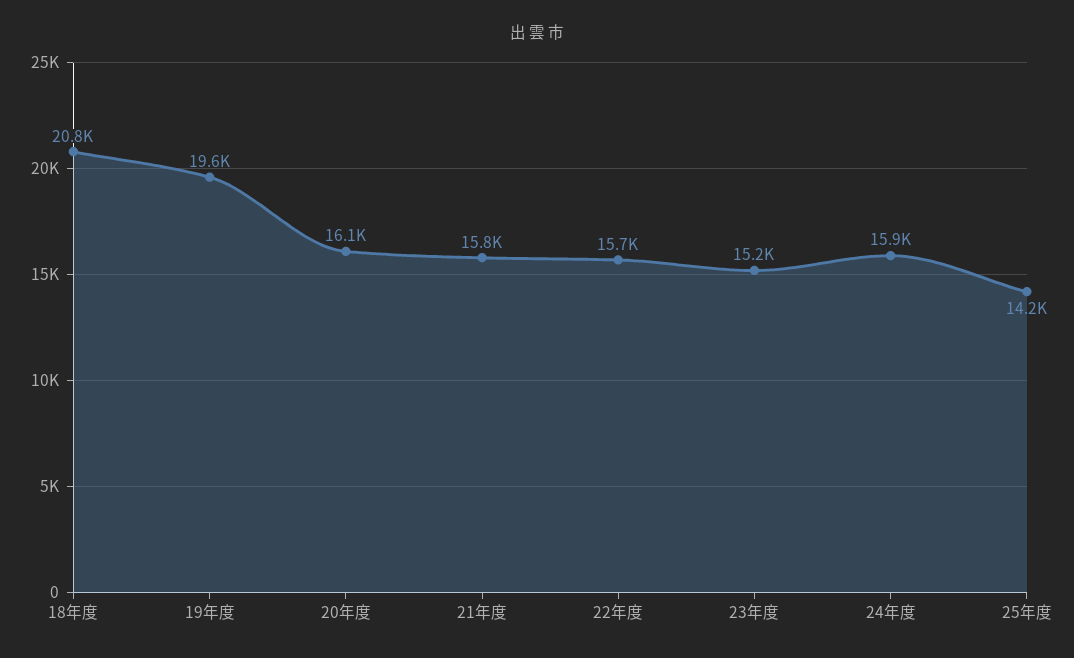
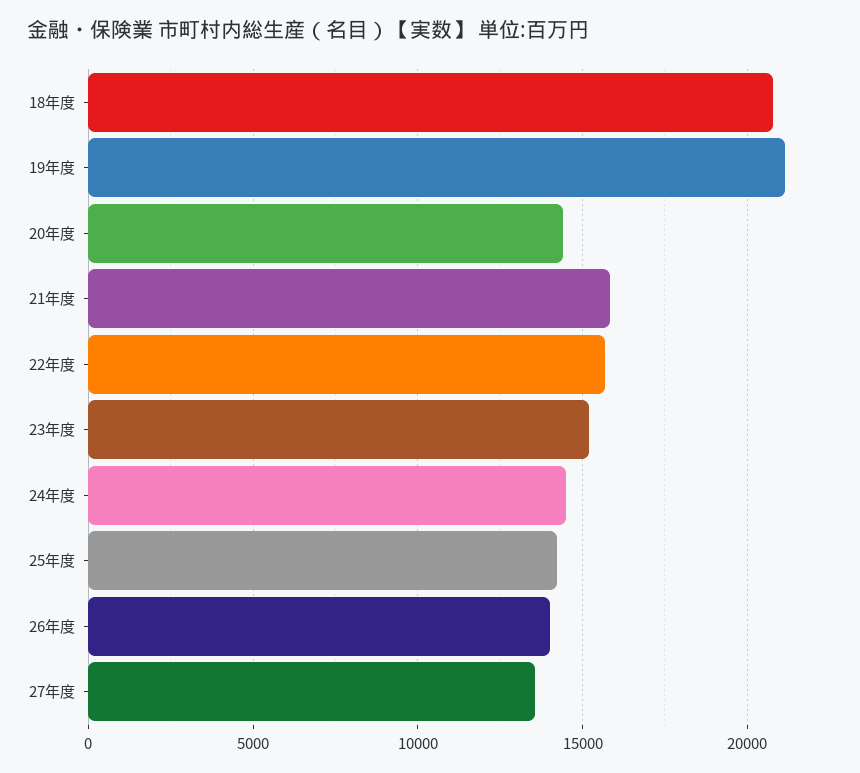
19年度: 19600 -> 21000
20年度: 16100 -> 14500
24年度: 15900 -> 14500
26年度: none -> 14000
27年度: none -> 13500

